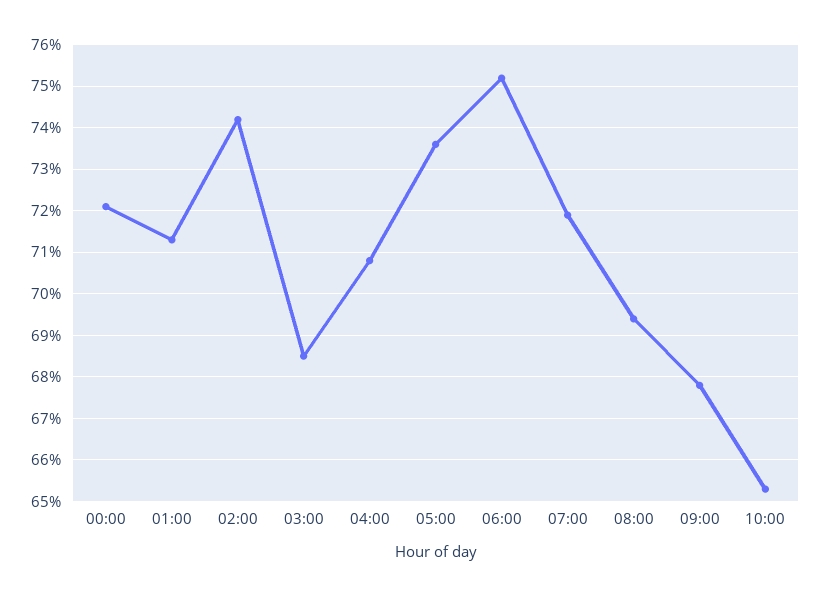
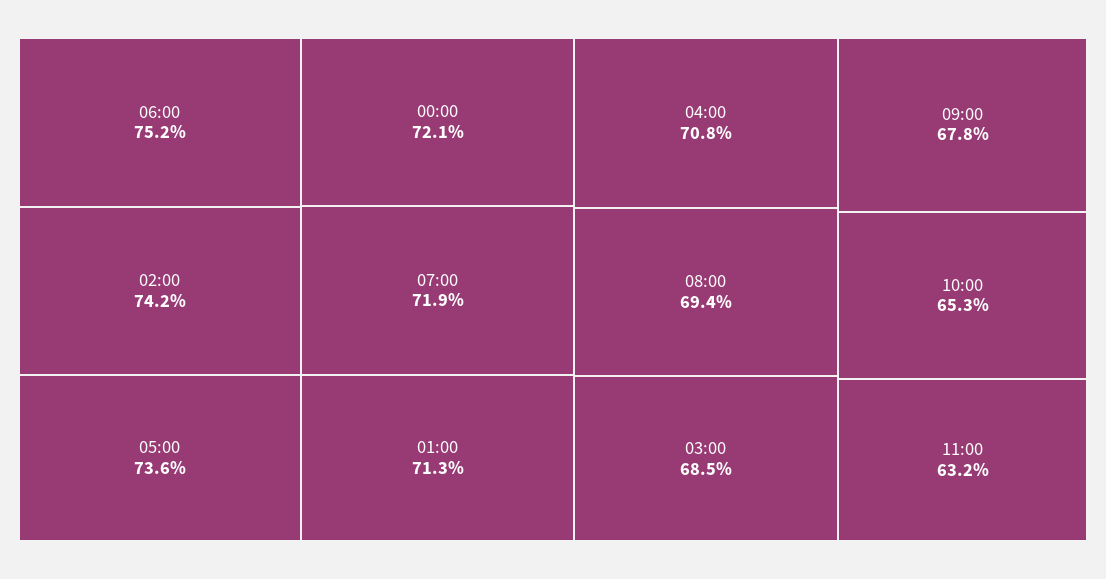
11:00: none -> 63.2

